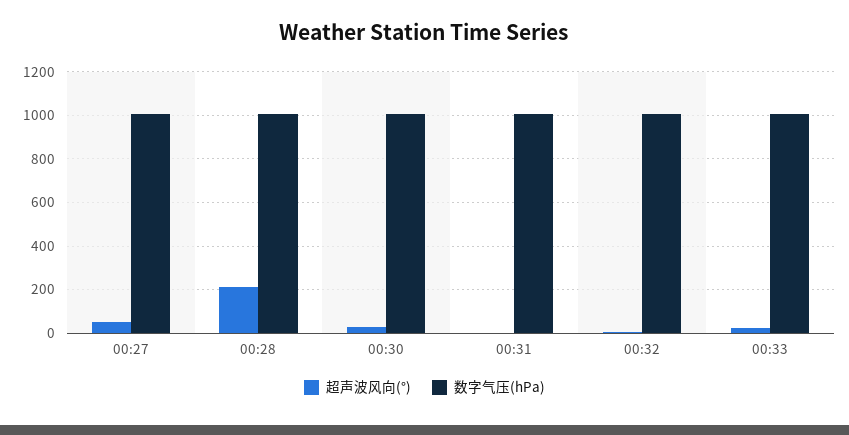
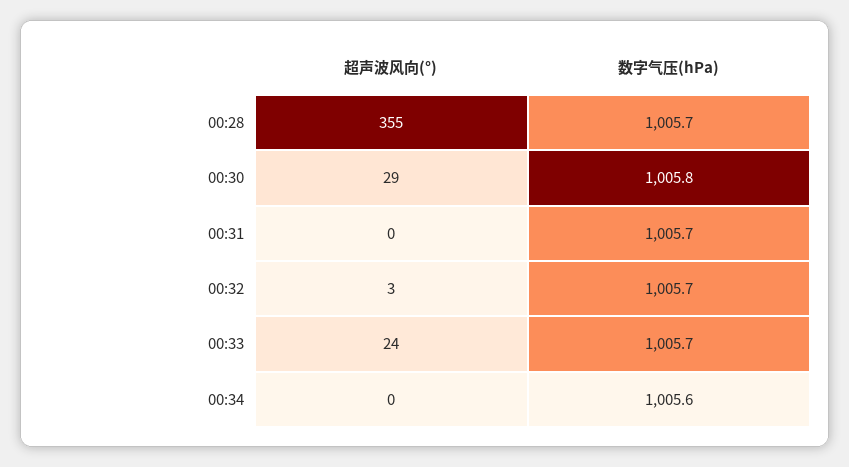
超声波风向(°), 00:27: 50 -> none
数字气压(hPa), 00:27: 1000 -> none
超声波风向(°), 00:28: 200 -> 355
超声波风向(°), 00:34: none -> 0
数字气压(hPa), 00:34: none -> 1005.6

